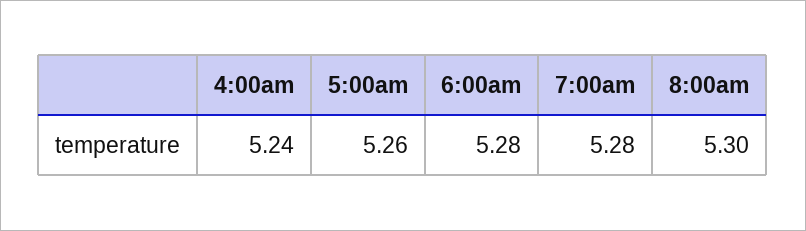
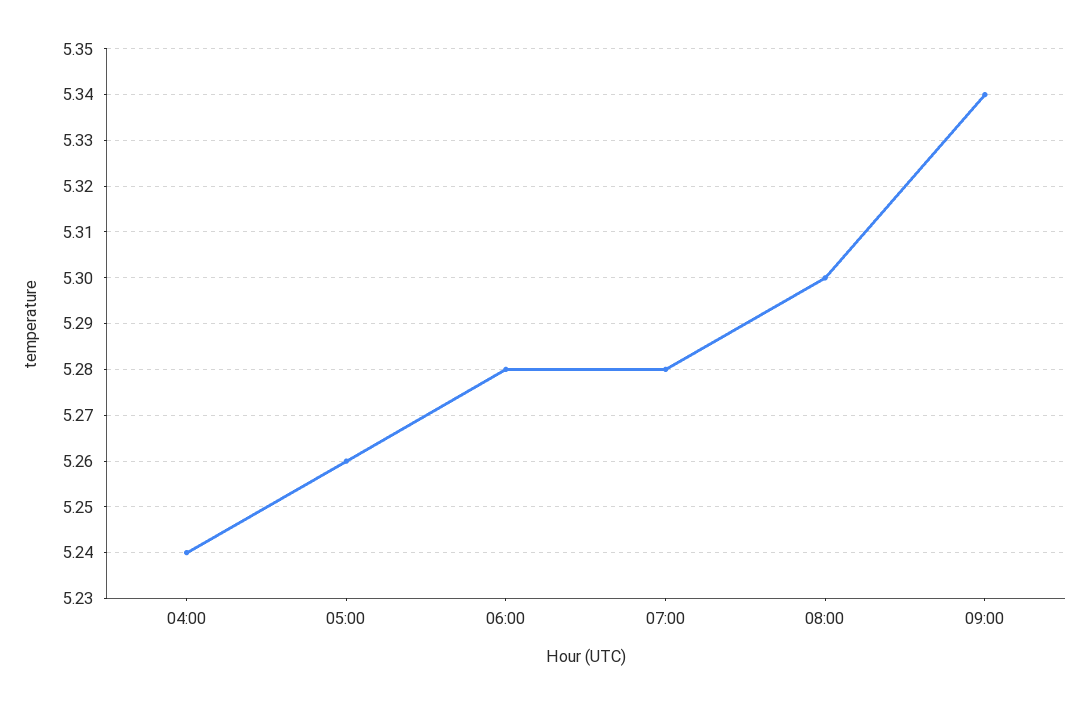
09:00: none -> 5.34

